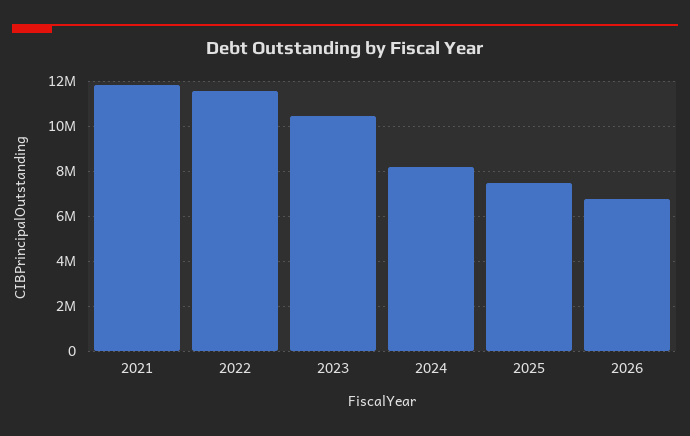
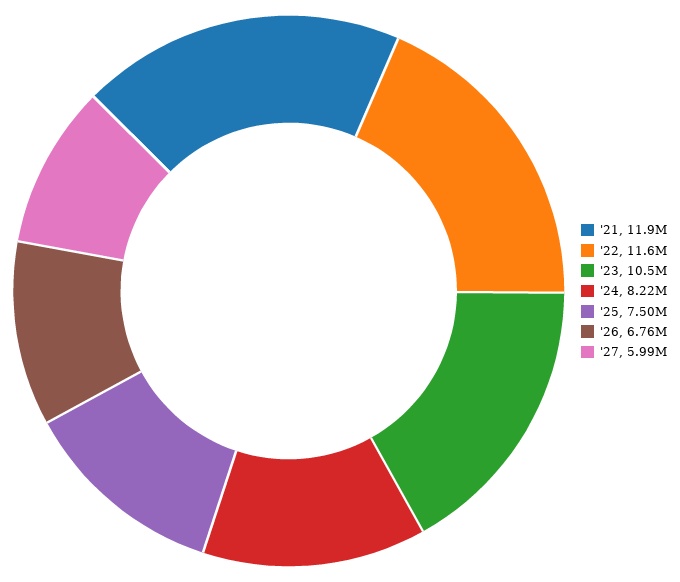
'27: none -> 5990000

